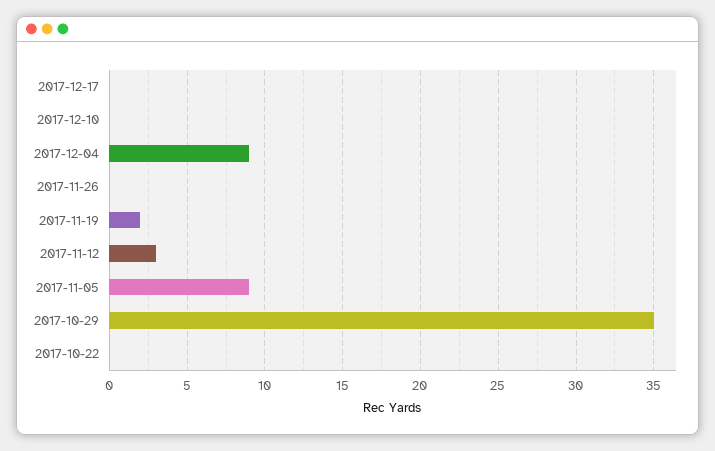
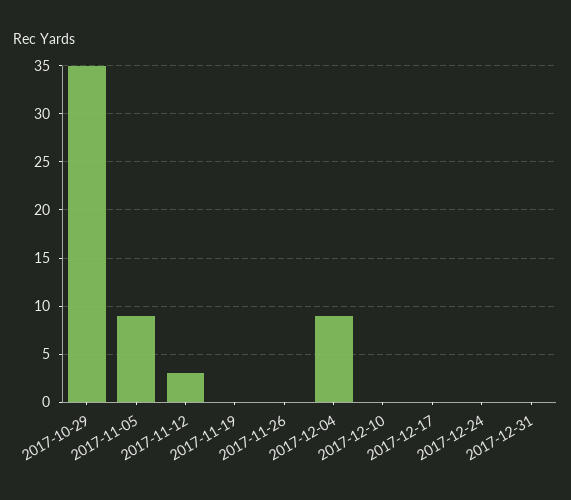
2017-11-19: 2 -> 0
2017-10-22: 0 -> none
2017-12-24: none -> 0
2017-12-31: none -> 0

